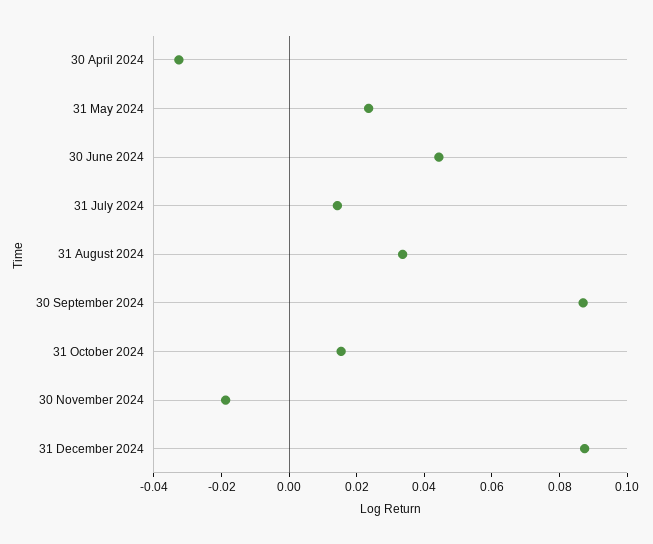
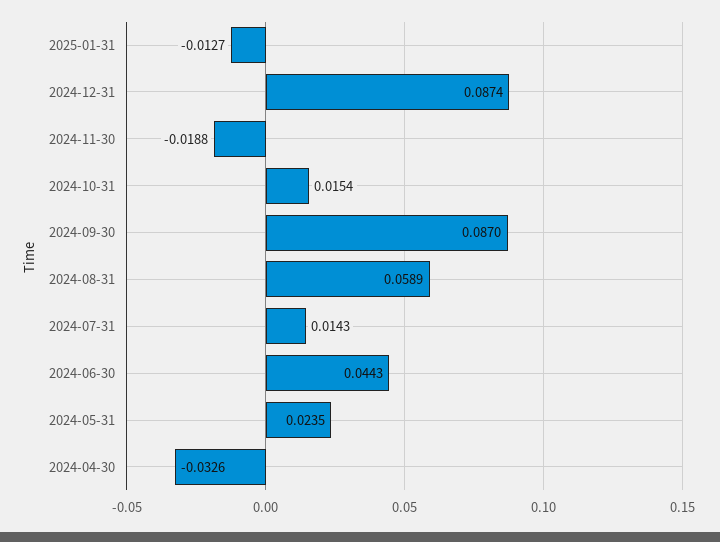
31 August 2024: 0.035 -> 0.0589
2025-01-31: none -> -0.0127

